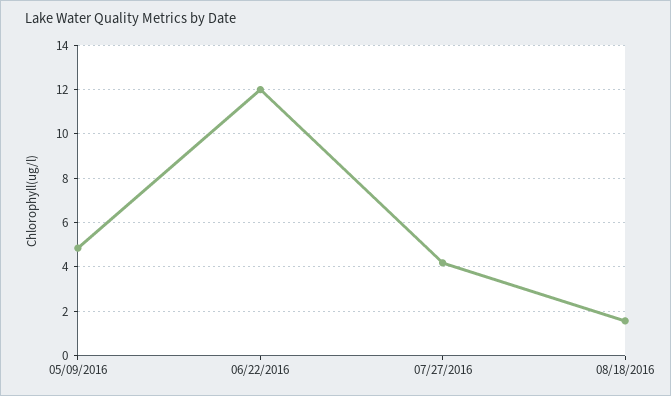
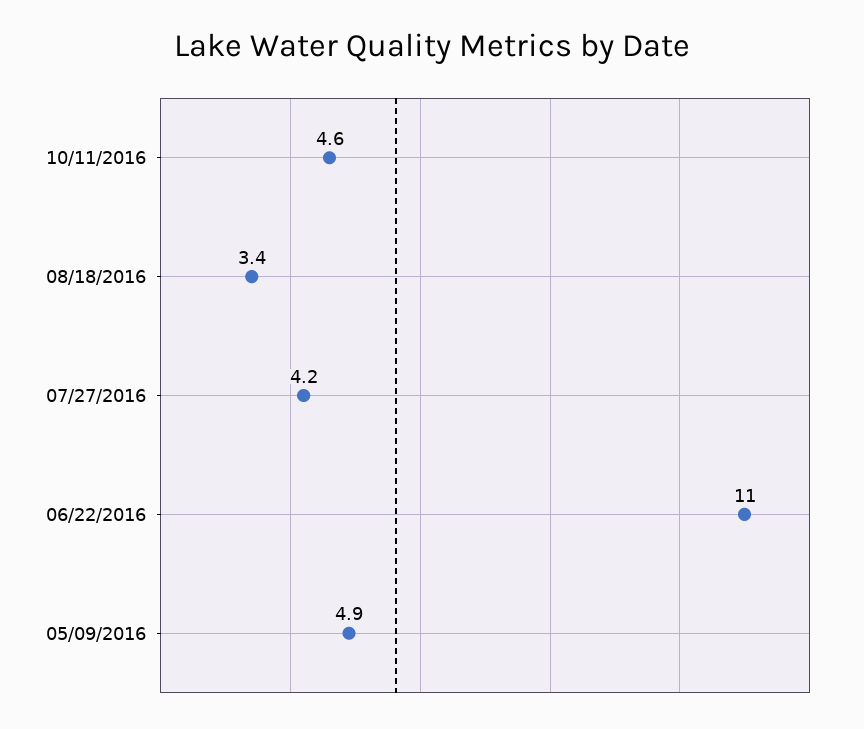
06/22/2016: 12 -> 11
08/18/2016: 1.5 -> 3.4
10/11/2016: none -> 4.6

